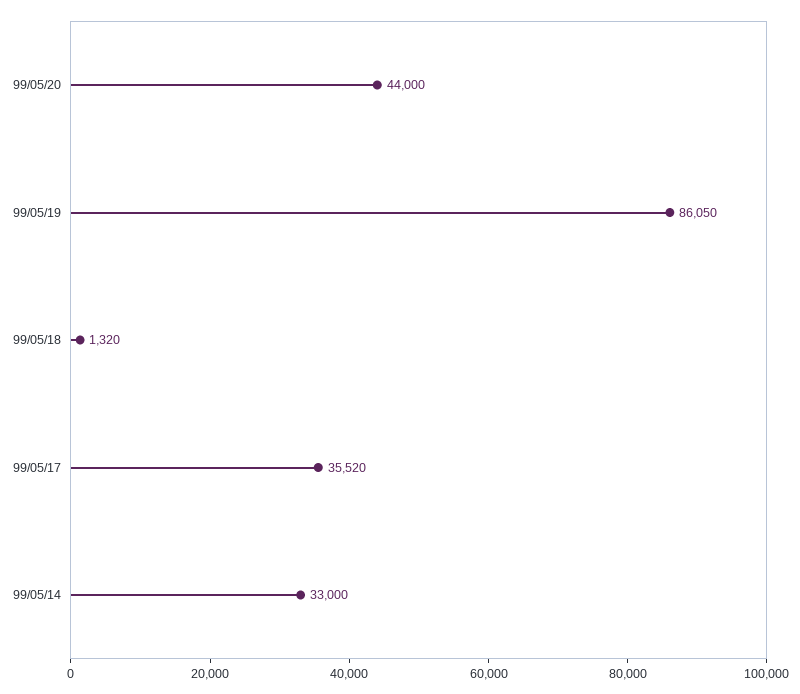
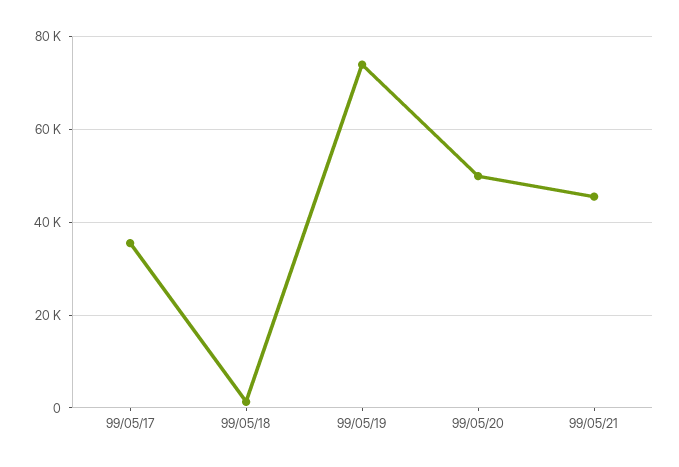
99/05/20: 44000 -> 50000
99/05/19: 86050 -> 74000
99/05/14: 33000 -> none
99/05/21: none -> 46000

